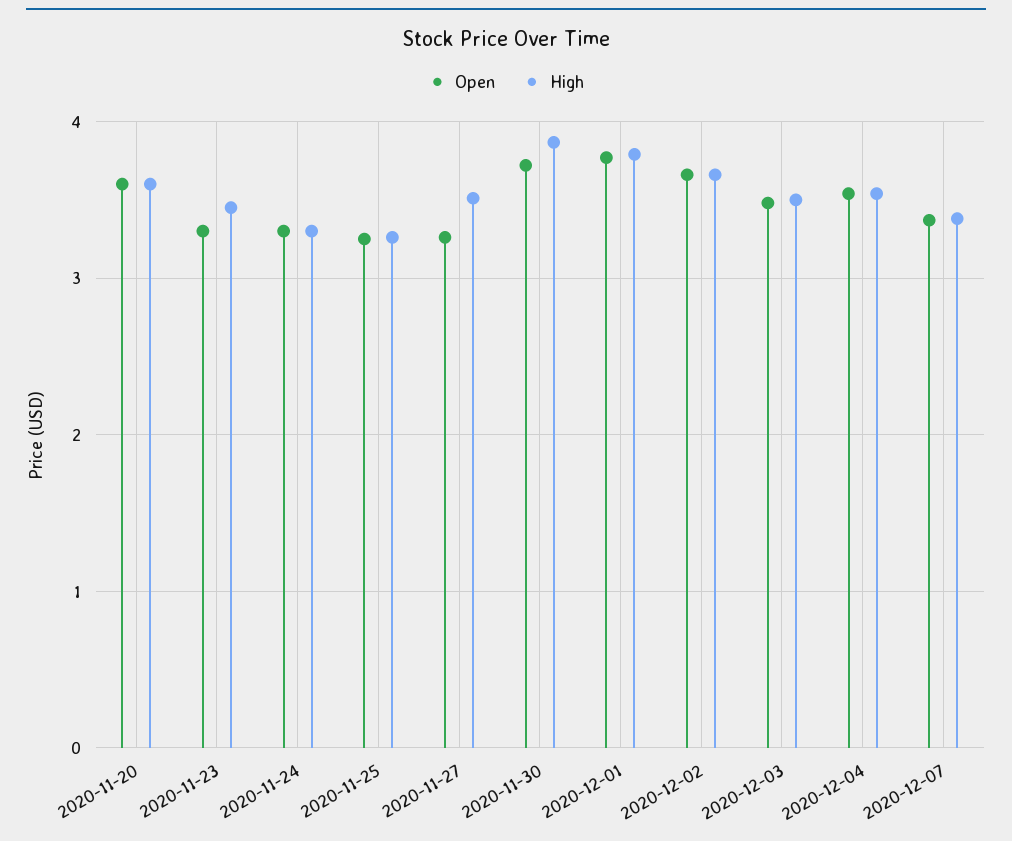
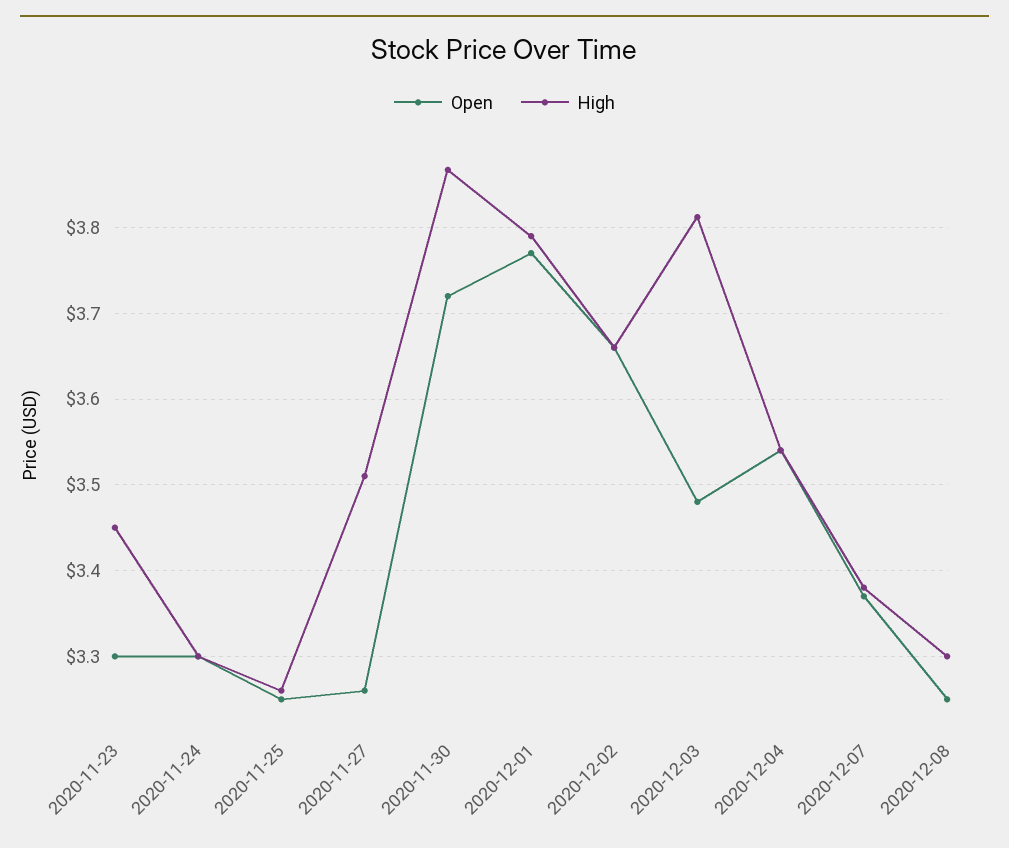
Open, 2020-11-20: 3.6 -> none
High, 2020-11-20: 3.6 -> none
High, 2020-12-03: 3.5 -> 3.81
Open, 2020-12-08: none -> 3.25
High, 2020-12-08: none -> 3.3

